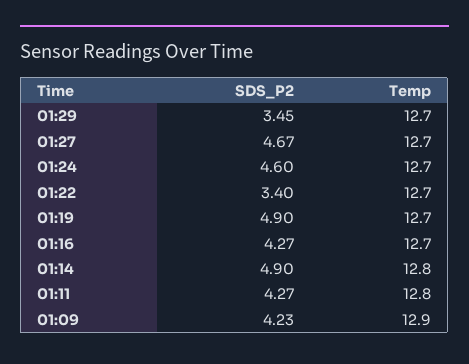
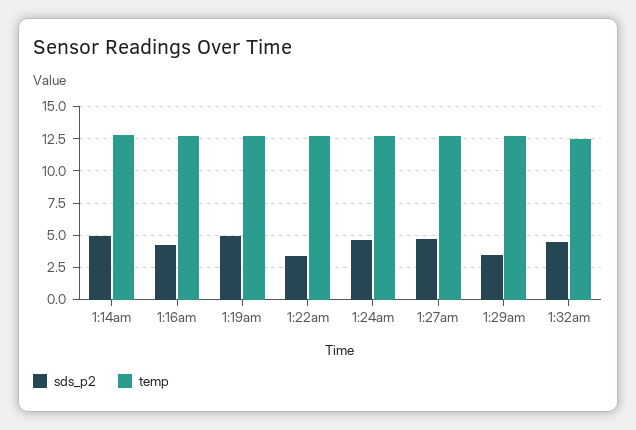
SDS_P2, 01:11: 4.27 -> none
Temp, 01:11: 12.8 -> none
SDS_P2, 01:09: 4.23 -> none
Temp, 01:09: 12.9 -> none
SDS_P2, 1:32am: none -> 4.5
Temp, 1:32am: none -> 12.5

